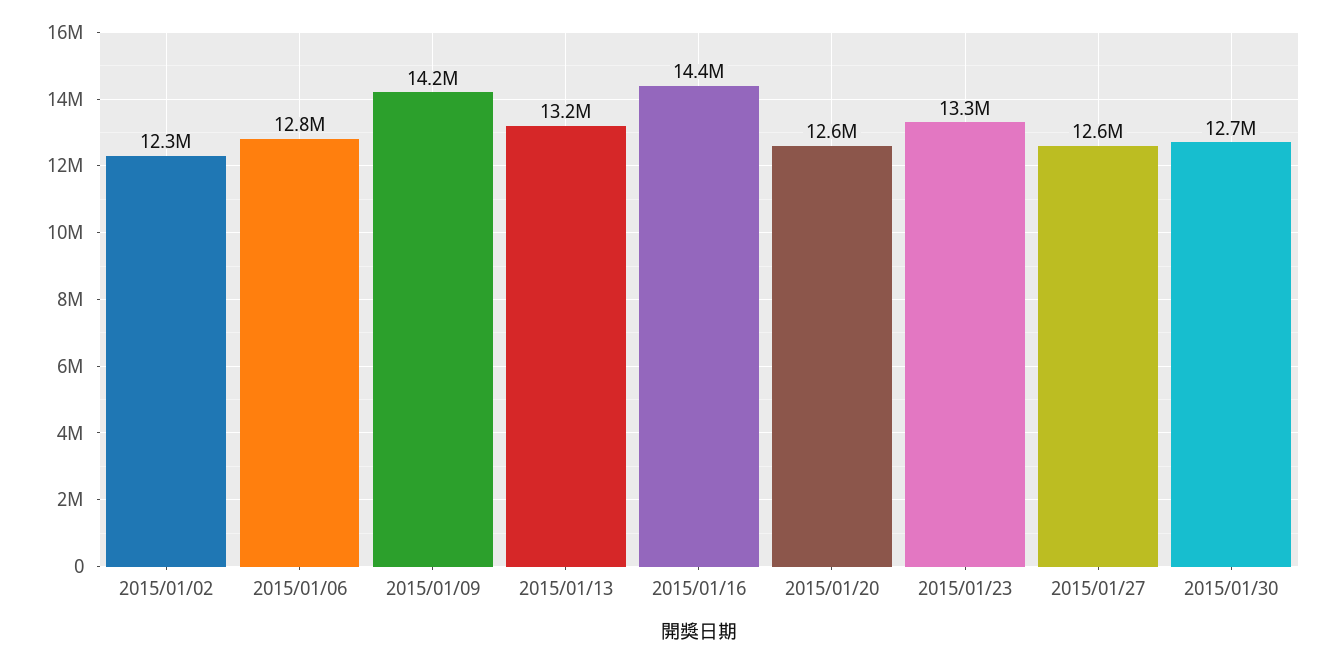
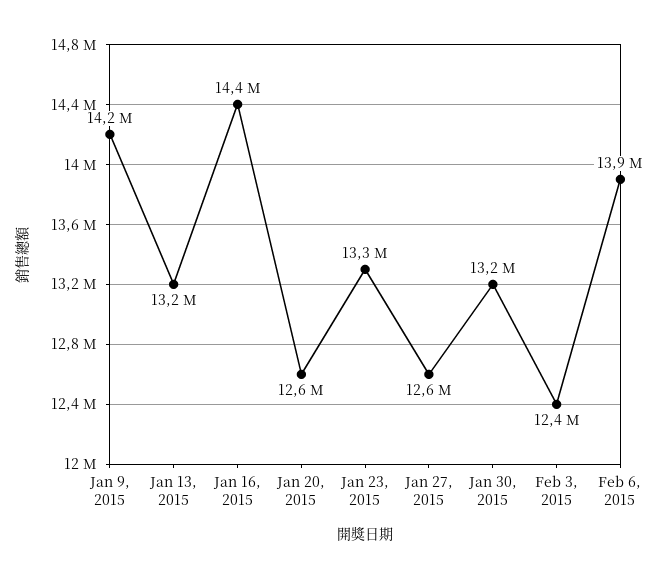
2015/01/02: 12300000 -> none
2015/01/06: 12800000 -> none
2015/01/30: 12700000 -> 13200000
Feb 3, 2015: none -> 12400000
Feb 6, 2015: none -> 13900000

